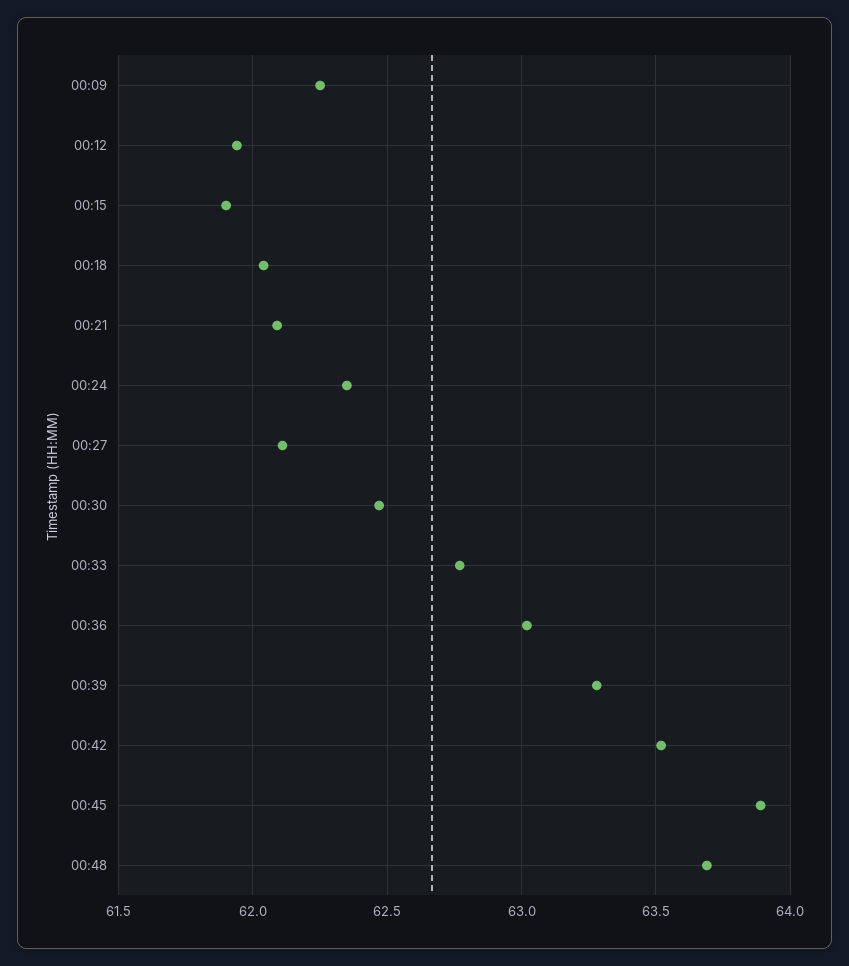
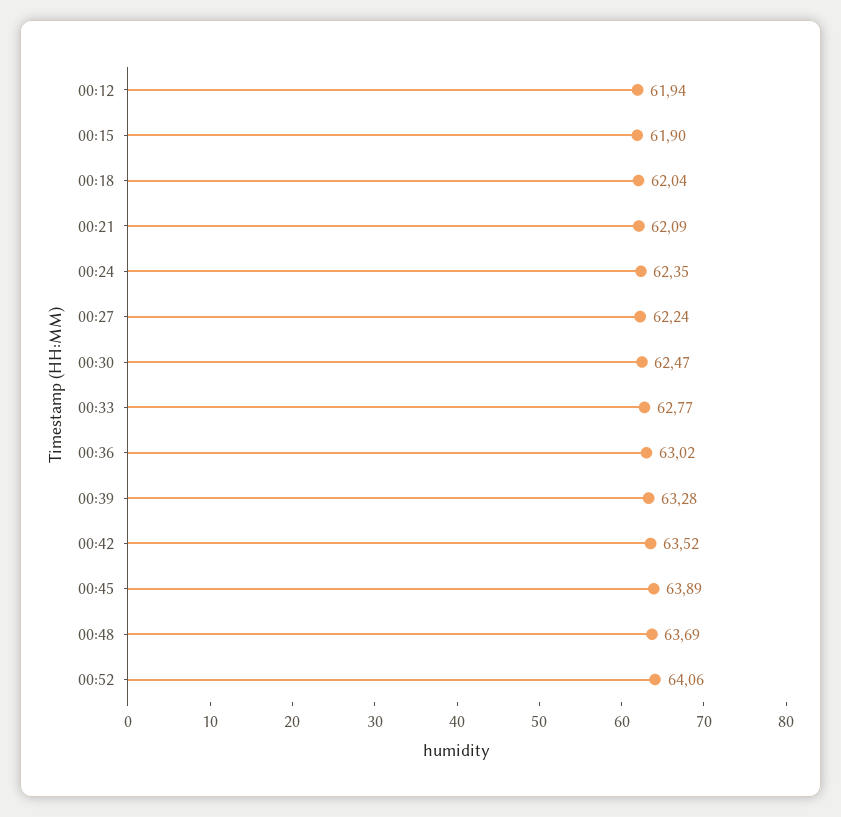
00:09: 62.25 -> none
00:27: 62.1 -> 62.24
00:52: none -> 64.06

